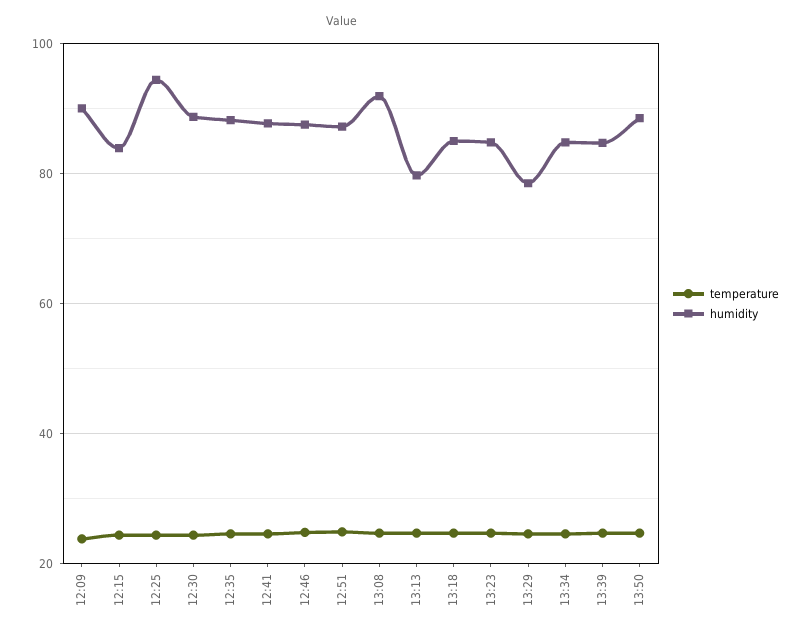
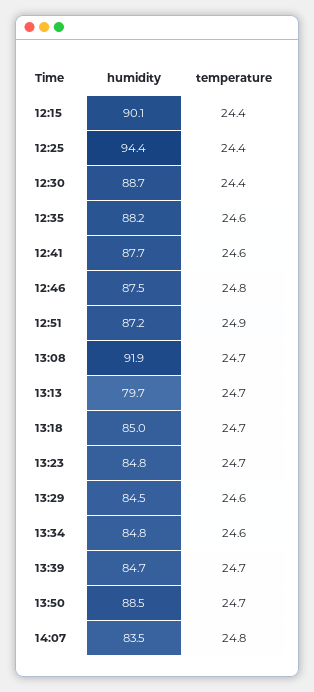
temperature, 12:09: 24 -> none
humidity, 12:09: 90 -> none
humidity, 12:15: 84 -> 90.1
humidity, 13:29: 78 -> 84.5
humidity, 14:07: none -> 83.5
temperature, 14:07: none -> 24.8

